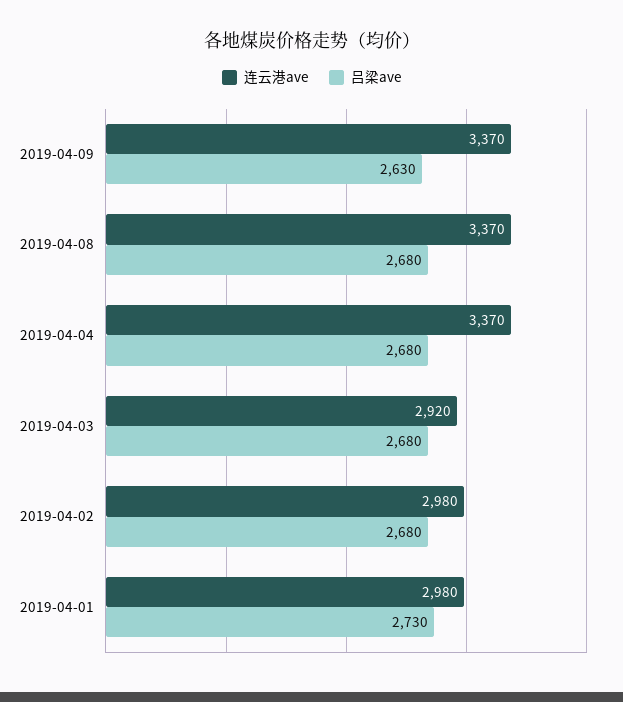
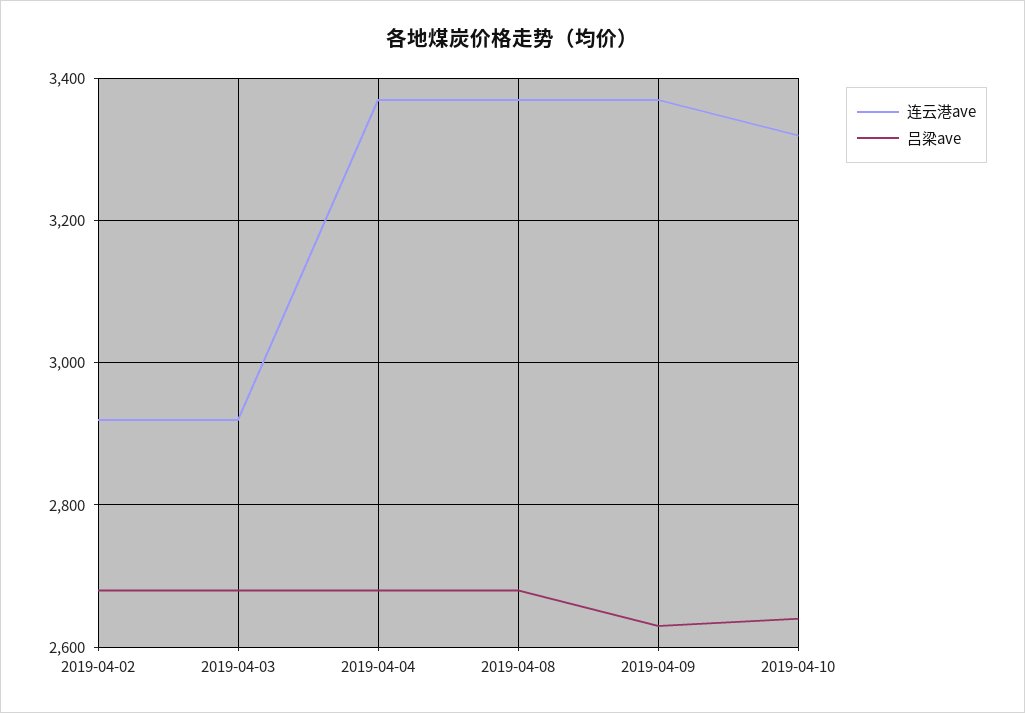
连云港ave, 2019-04-02: 2980 -> 2920
连云港ave, 2019-04-01: 2980 -> none
吕梁ave, 2019-04-01: 2730 -> none
连云港ave, 2019-04-10: none -> 3320
吕梁ave, 2019-04-10: none -> 2640

